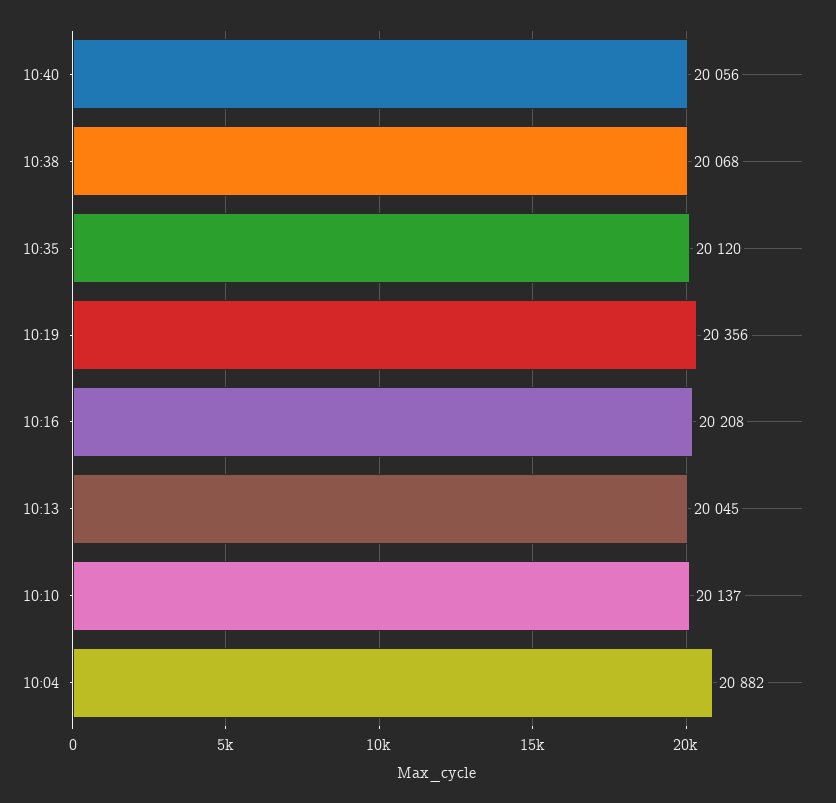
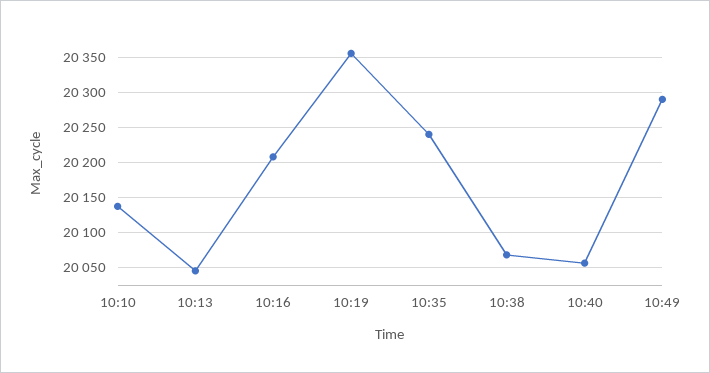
10:35: 20120 -> 20240
10:04: 20882 -> none
10:49: none -> 20290

